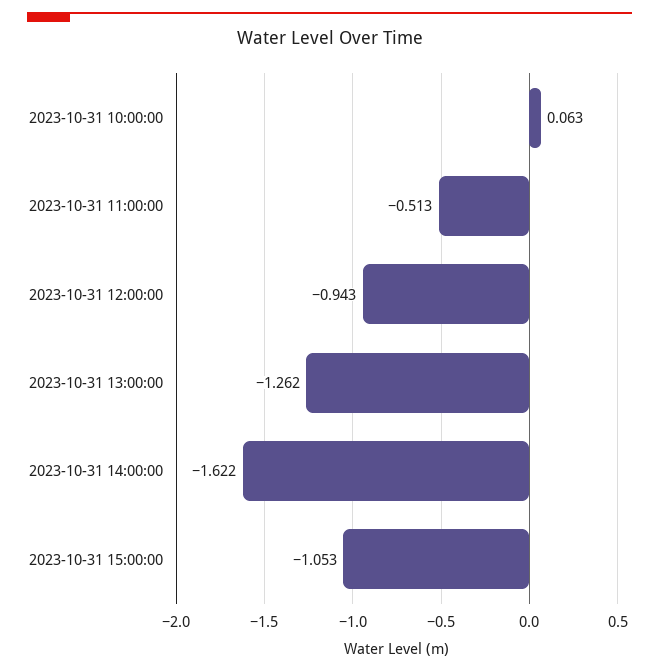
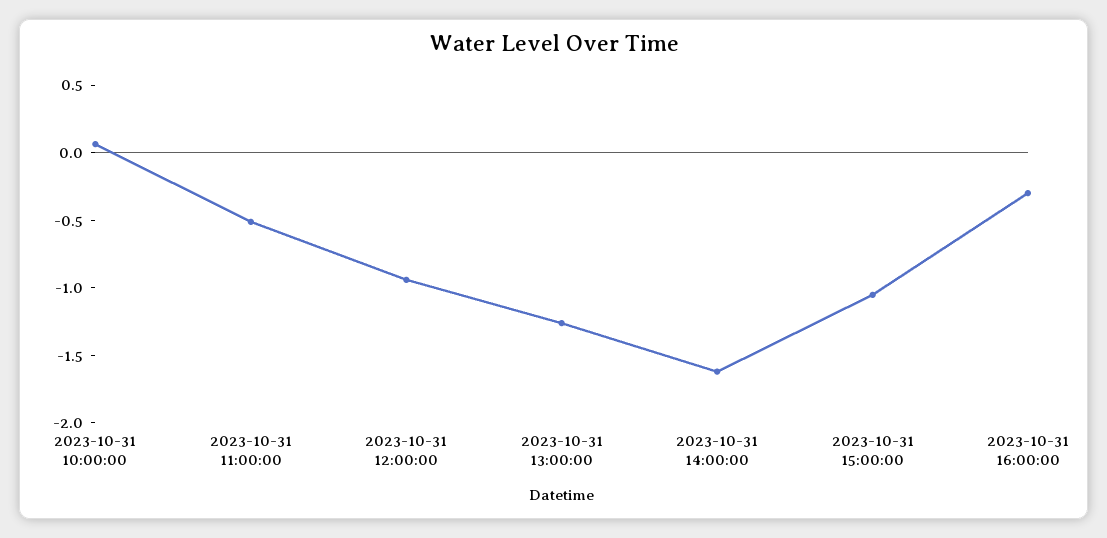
2023-10-31 16:00:00: none -> -0.3

